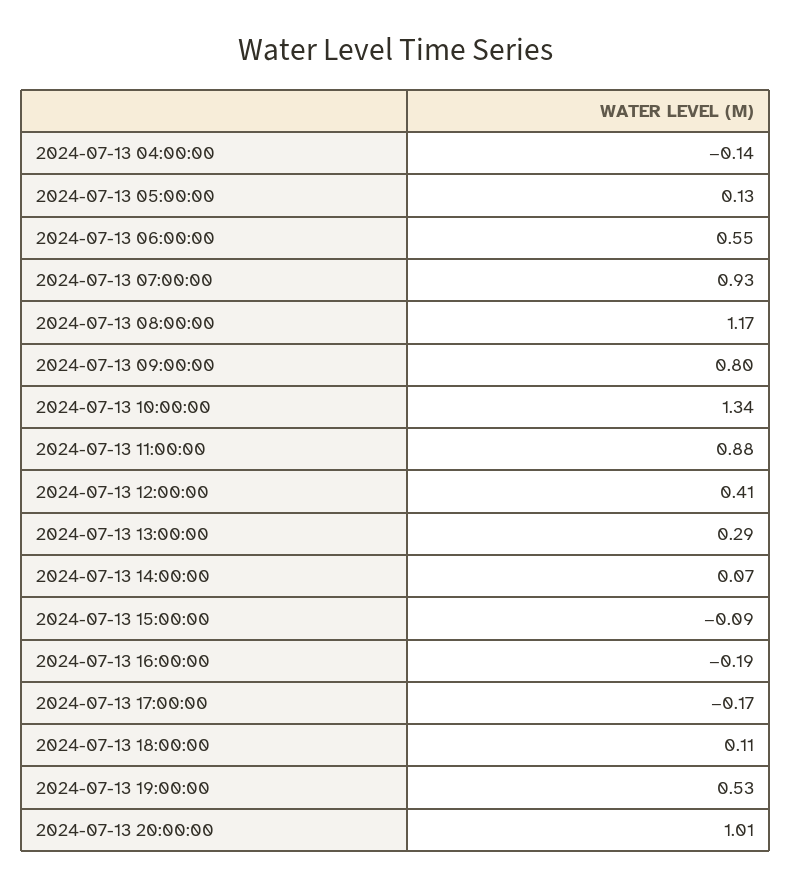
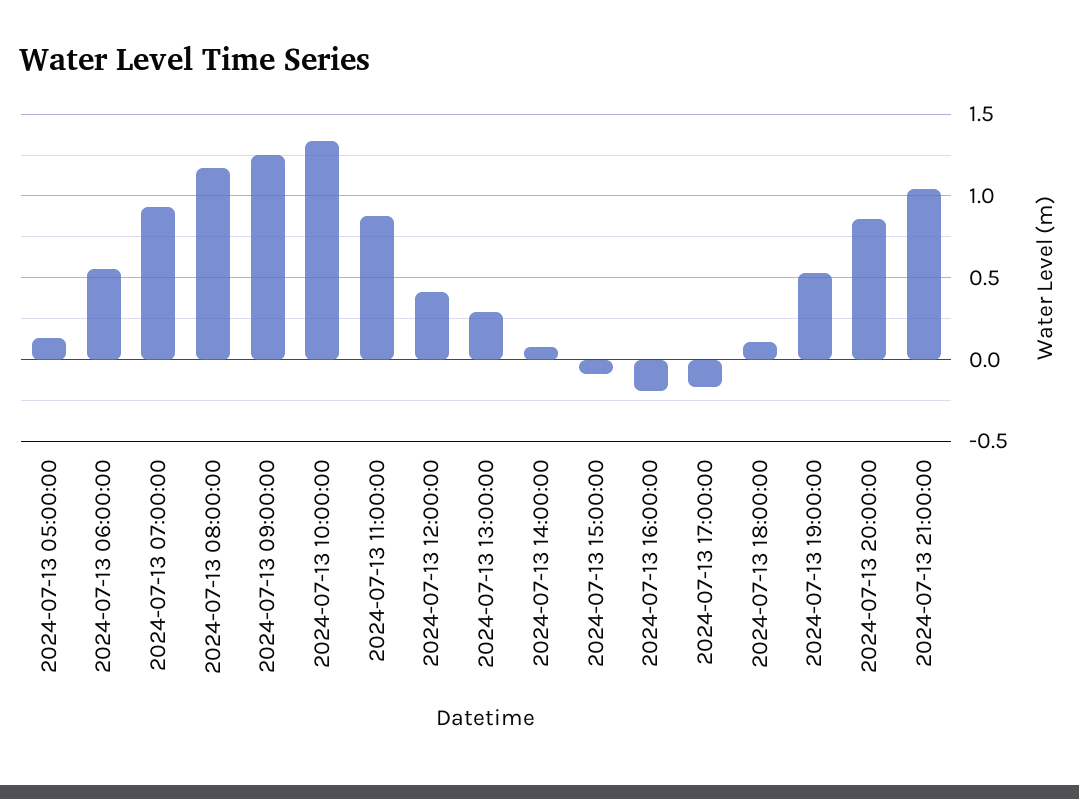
2024-07-13 04:00:00: -0.14 -> none
2024-07-13 09:00:00: 0.8 -> 1.25
2024-07-13 20:00:00: 1.01 -> 0.85
2024-07-13 21:00:00: none -> 1.05

